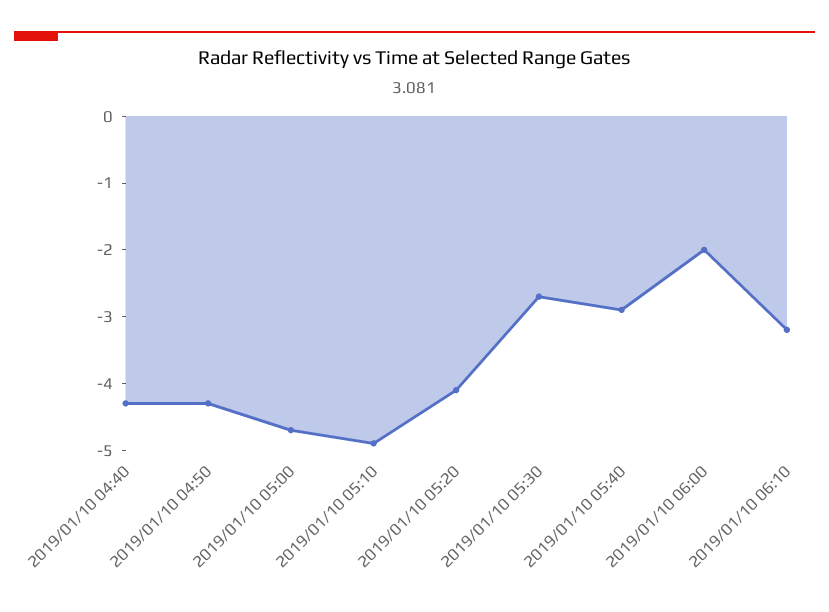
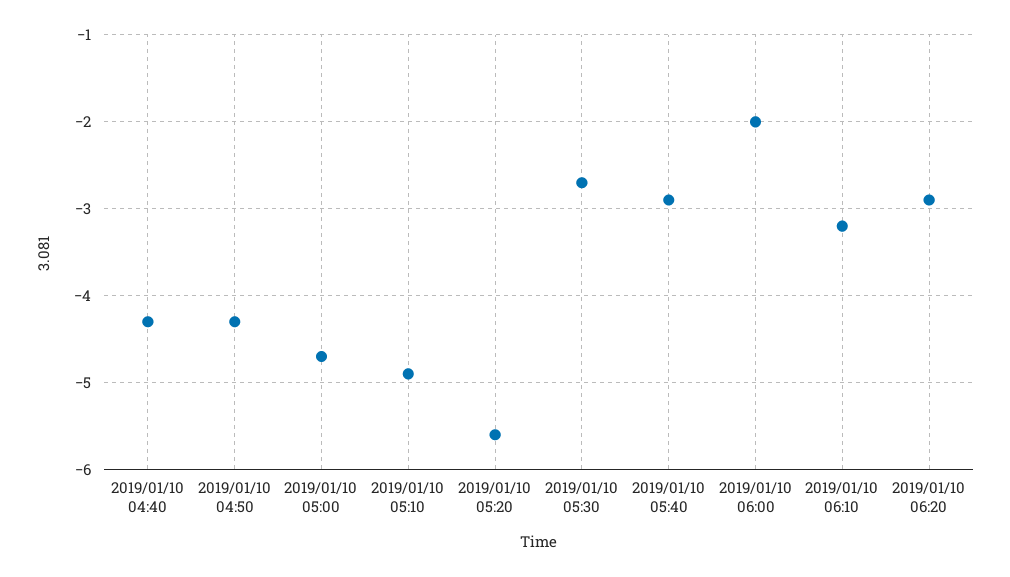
2019/01/10 05:20: -4 -> -5.6
2019/01/10 06:20: none -> -2.9

